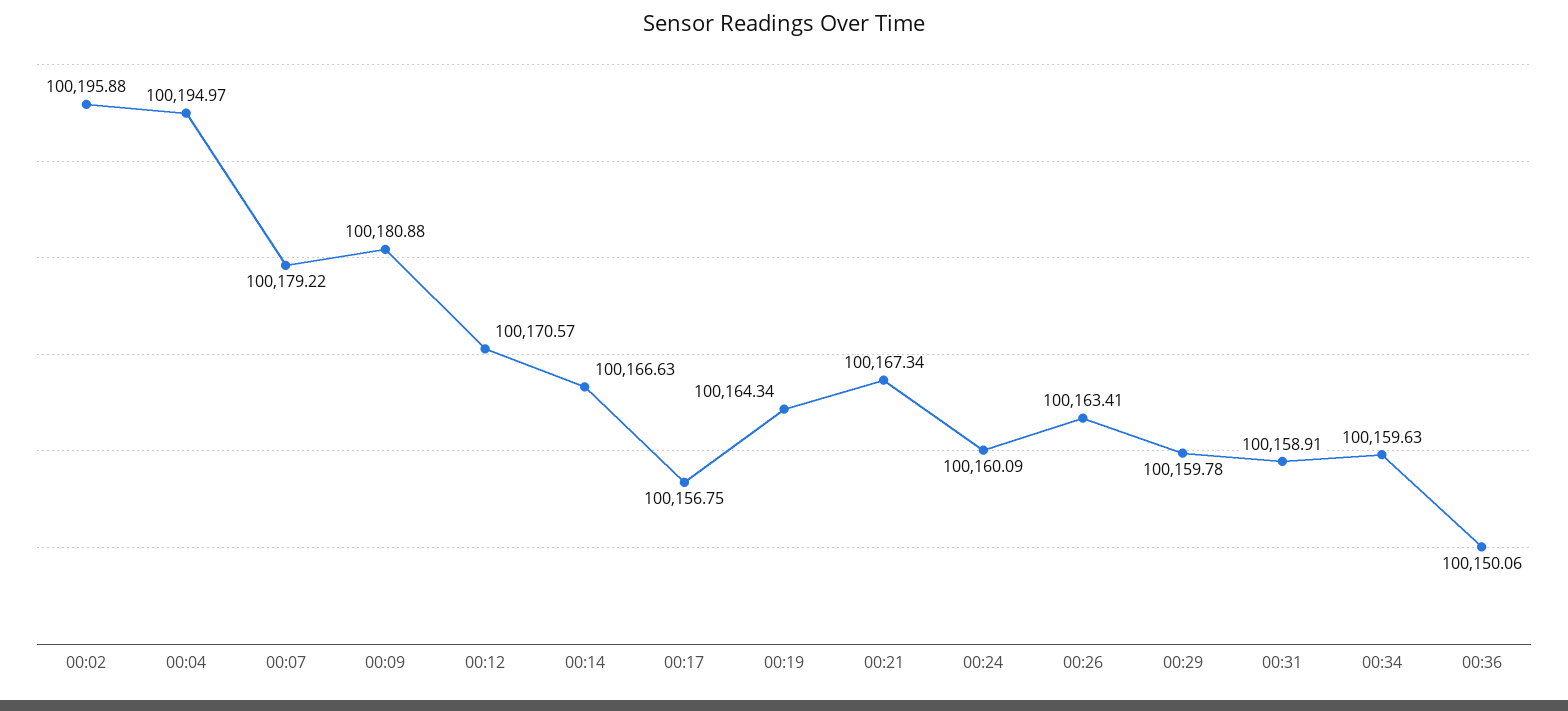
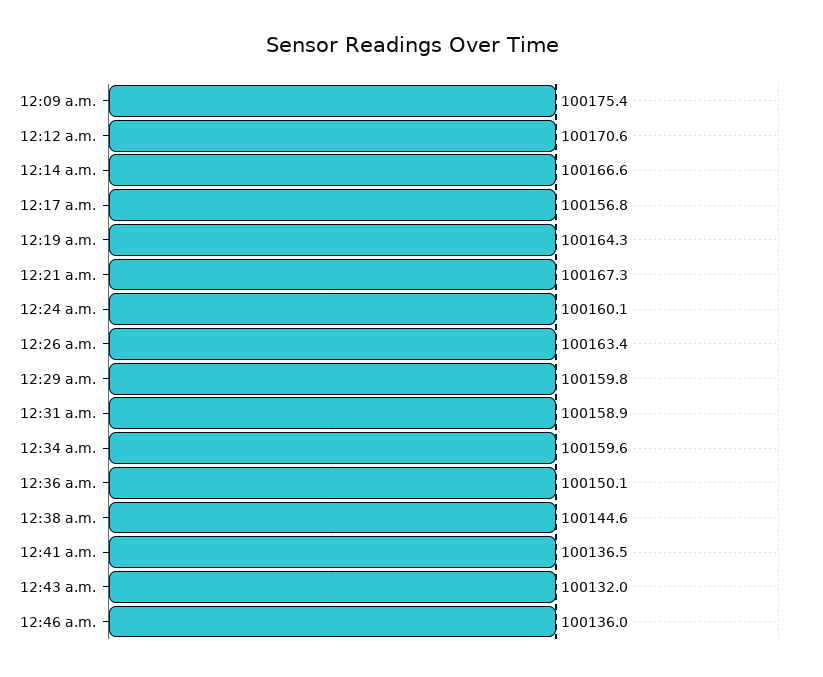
00:02: 100195.88 -> none
00:04: 100194.97 -> none
00:07: 100179.22 -> none
00:09: 100180.88 -> 100175.4
12:38 a.m.: none -> 100144.6
12:41 a.m.: none -> 100136.5
12:43 a.m.: none -> 100132
12:46 a.m.: none -> 100136

